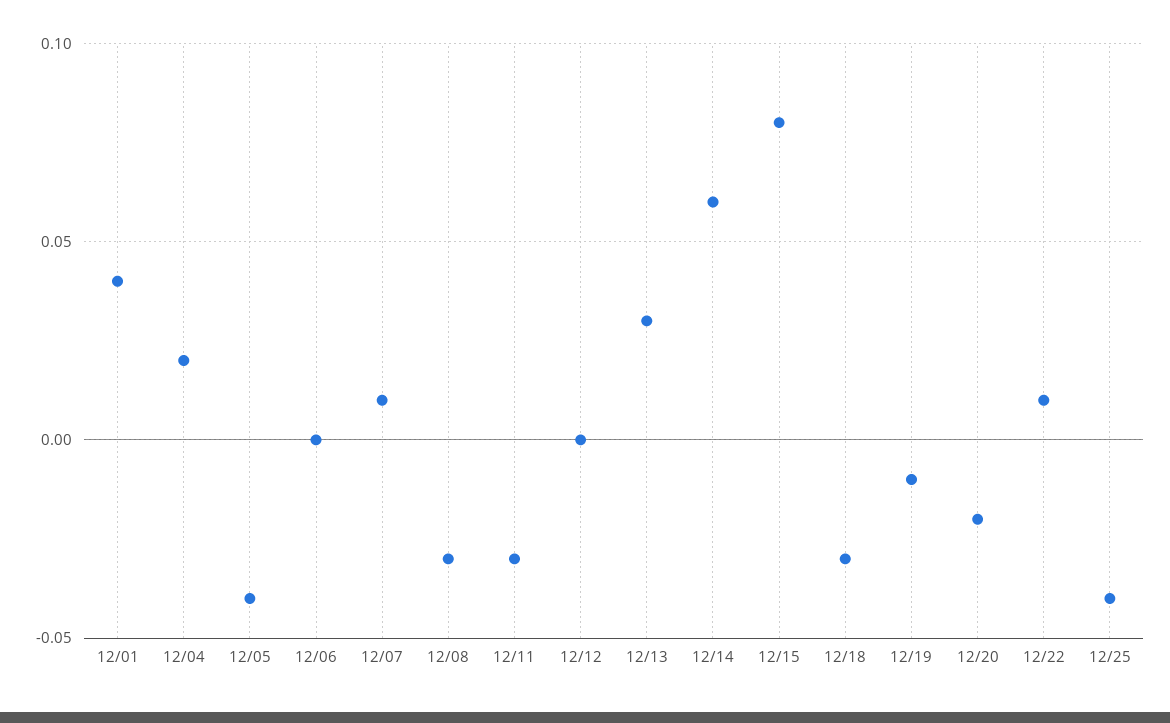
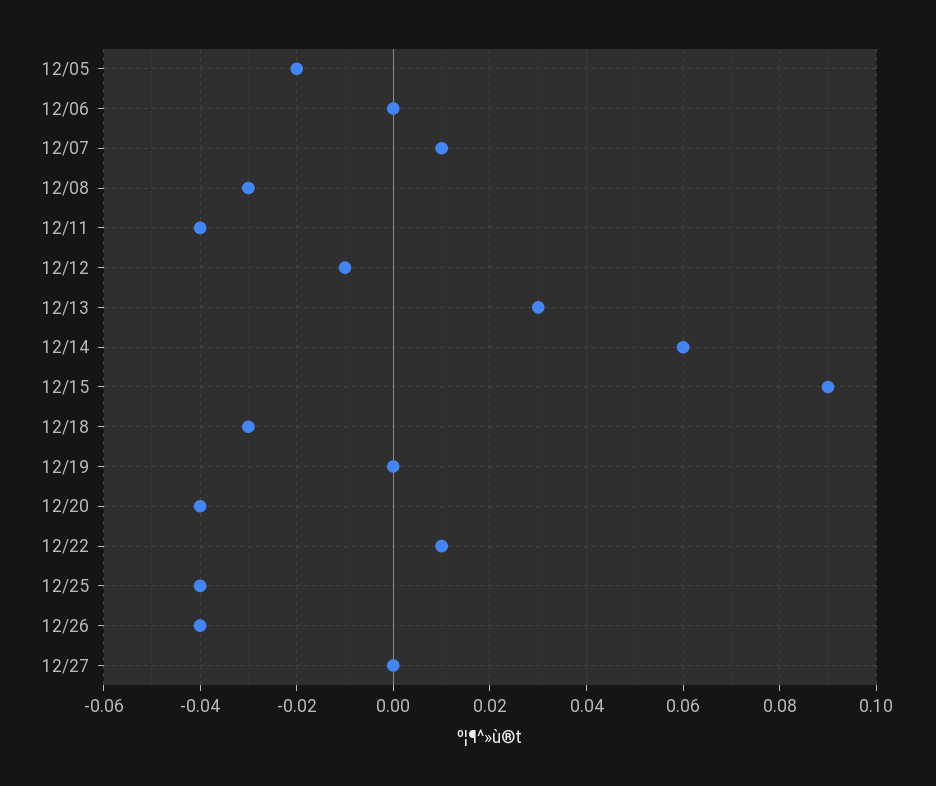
12/01: 0.04 -> none
12/04: 0.02 -> none
12/05: -0.04 -> -0.02
12/11: -0.03 -> -0.04
12/12: 0 -> -0.01
12/15: 0.08 -> 0.09
12/19: -0.01 -> 0
12/20: -0.02 -> -0.04
12/26: none -> -0.04
12/27: none -> 0

